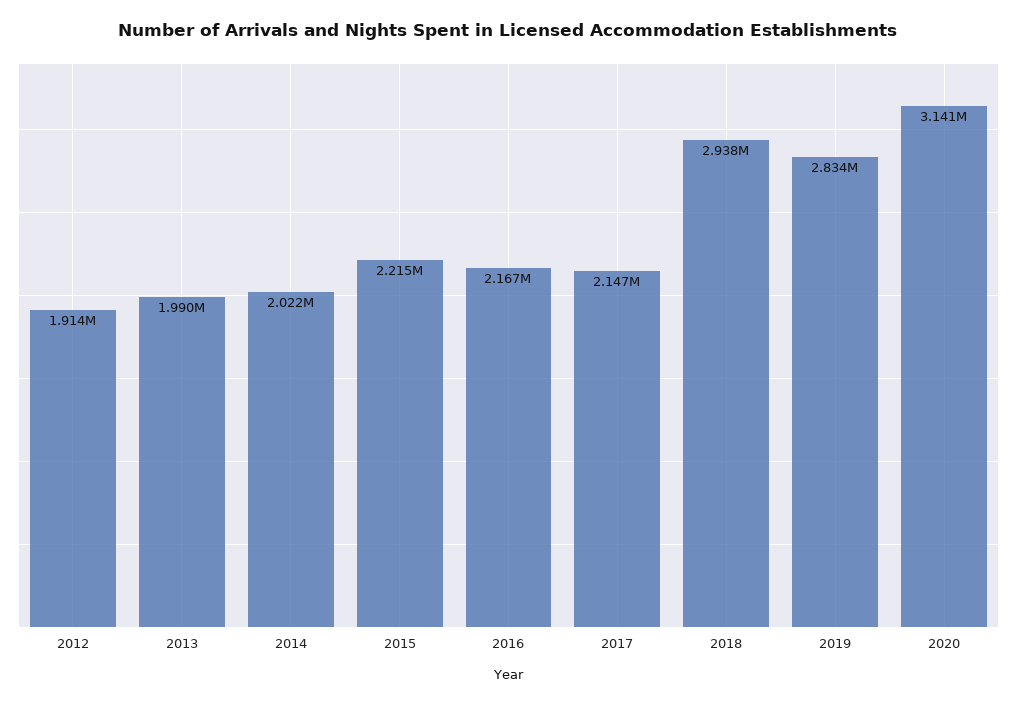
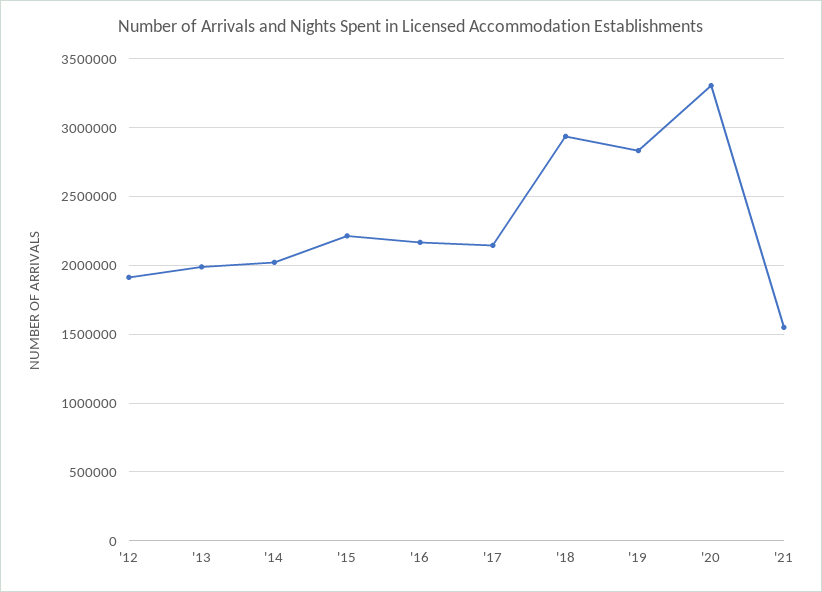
2020: 3141000 -> 3300000
'21: none -> 1550000

